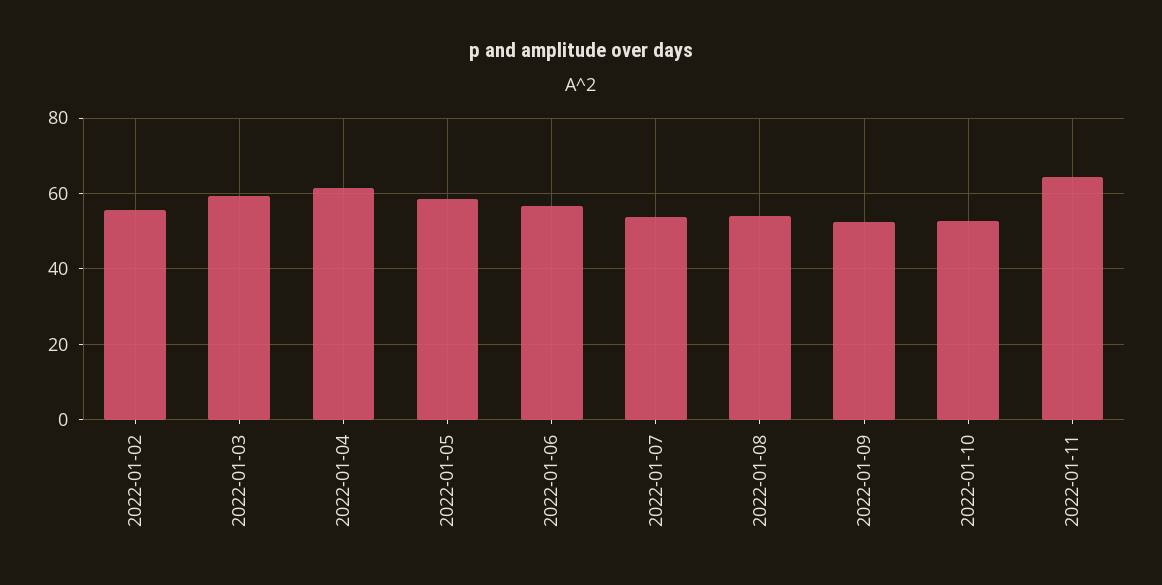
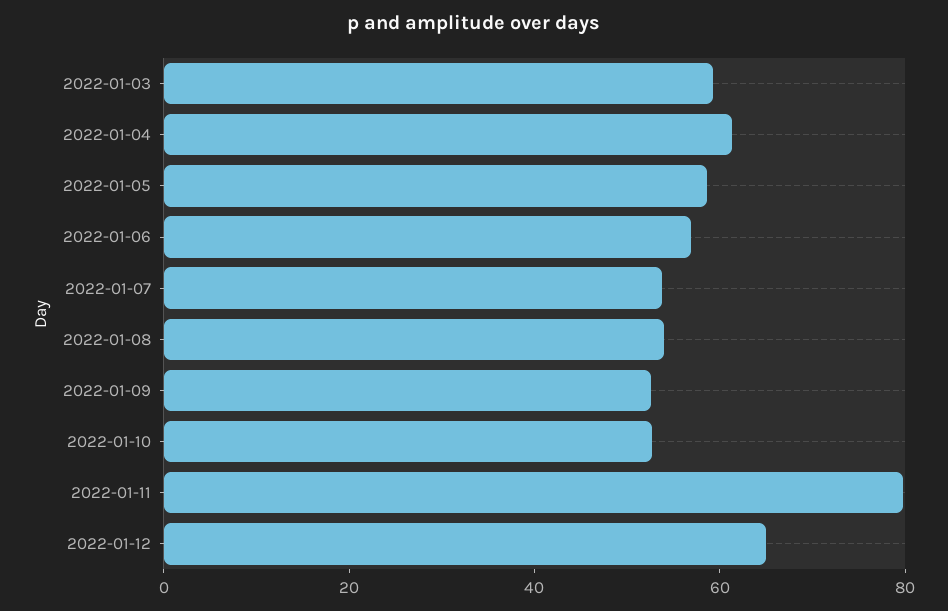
2022-01-02: 56 -> none
2022-01-11: 64 -> 80
2022-01-12: none -> 65

